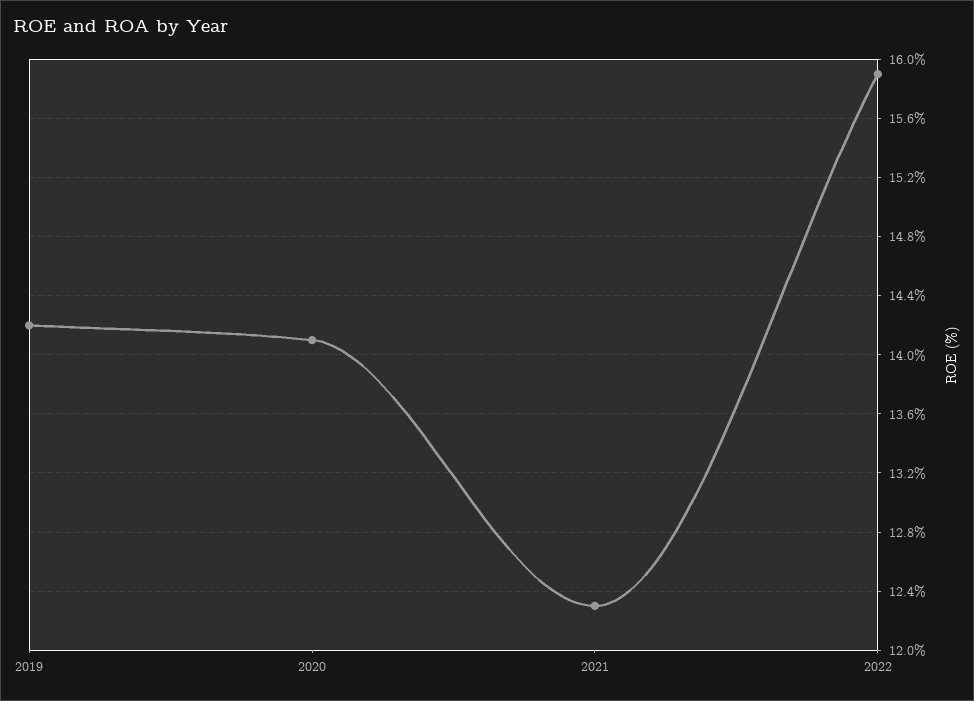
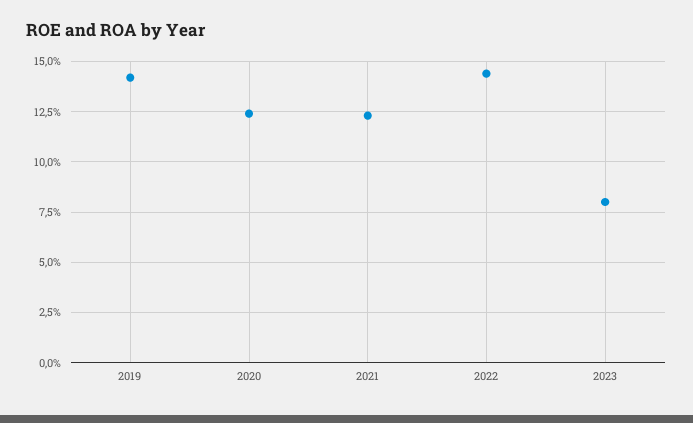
2020: 14.1 -> 12.5
2022: 15.9 -> 14.5
2023: none -> 8

